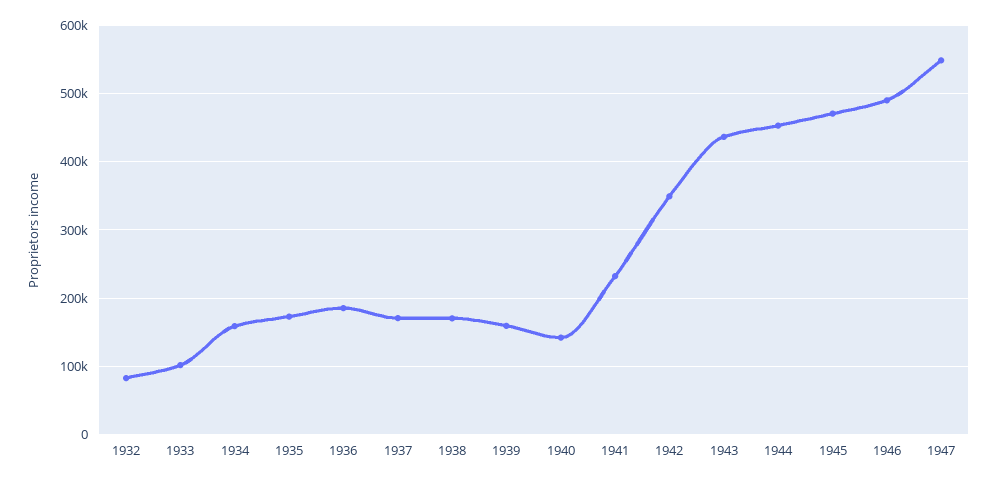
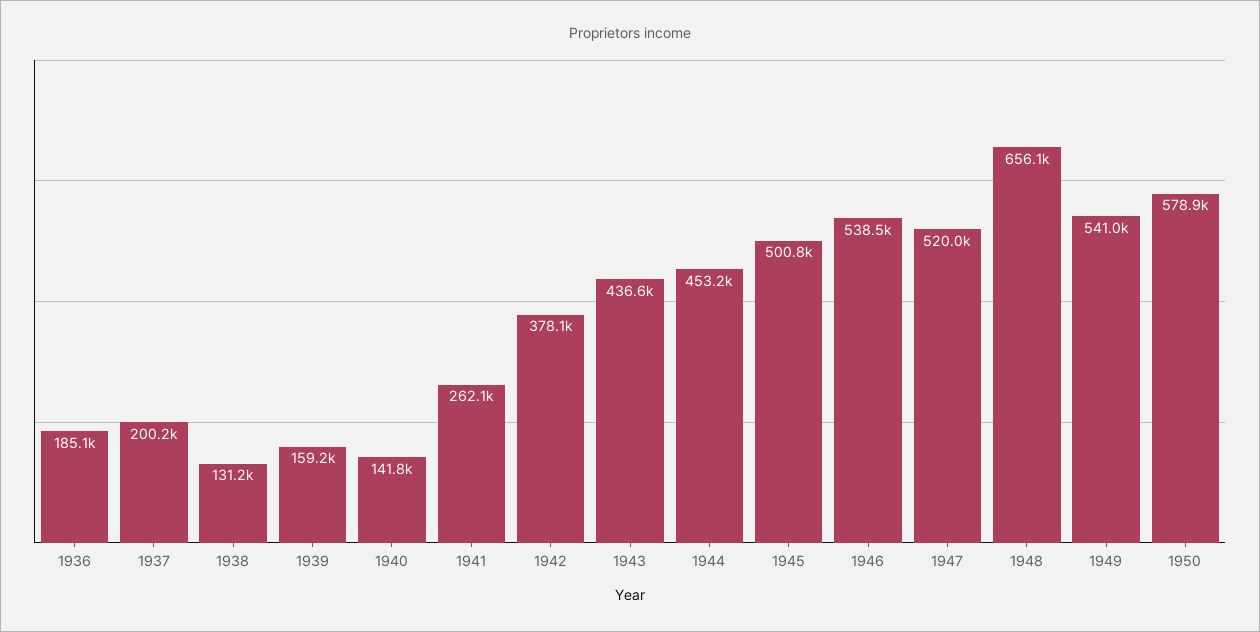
1932: 80000 -> none
1933: 100000 -> none
1934: 160000 -> none
1935: 170000 -> none
1937: 170000 -> 200200
1938: 170000 -> 131200
1941: 230000 -> 262100
1942: 350000 -> 378100
1945: 470000 -> 500800
1946: 490000 -> 538500
1947: 550000 -> 520000
1948: none -> 656100
1949: none -> 541000
1950: none -> 578900

